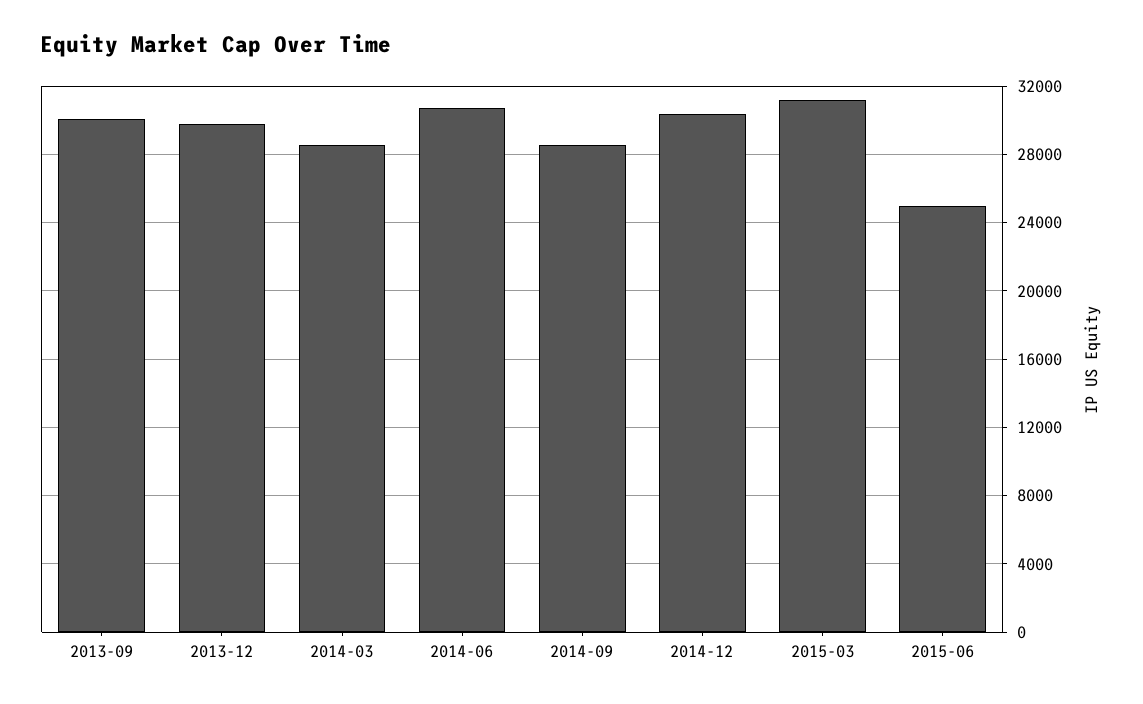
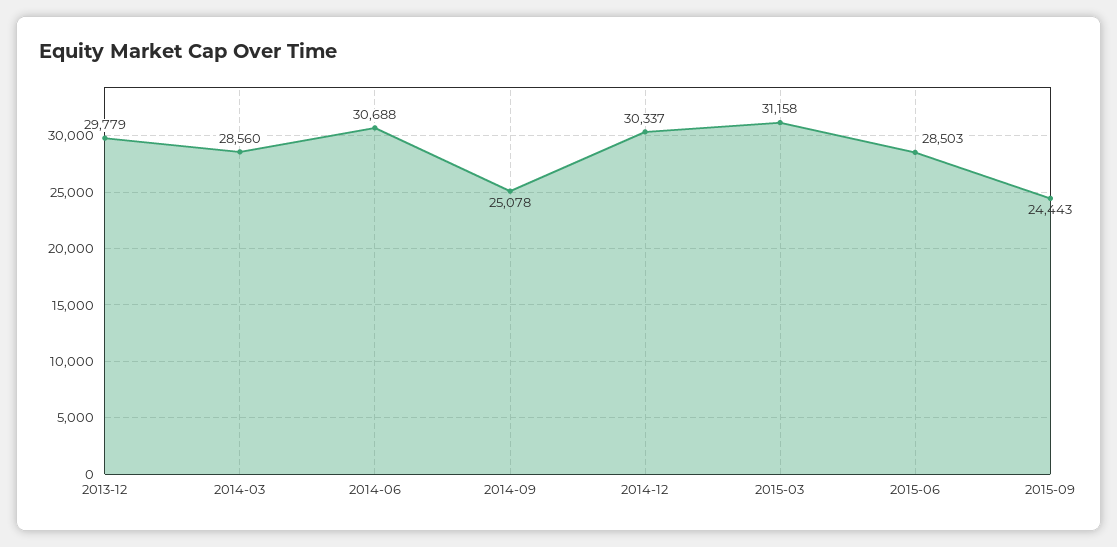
2013-09: 30000 -> none
2014-09: 28500 -> 25078
2015-06: 25000 -> 28503
2015-09: none -> 24443

